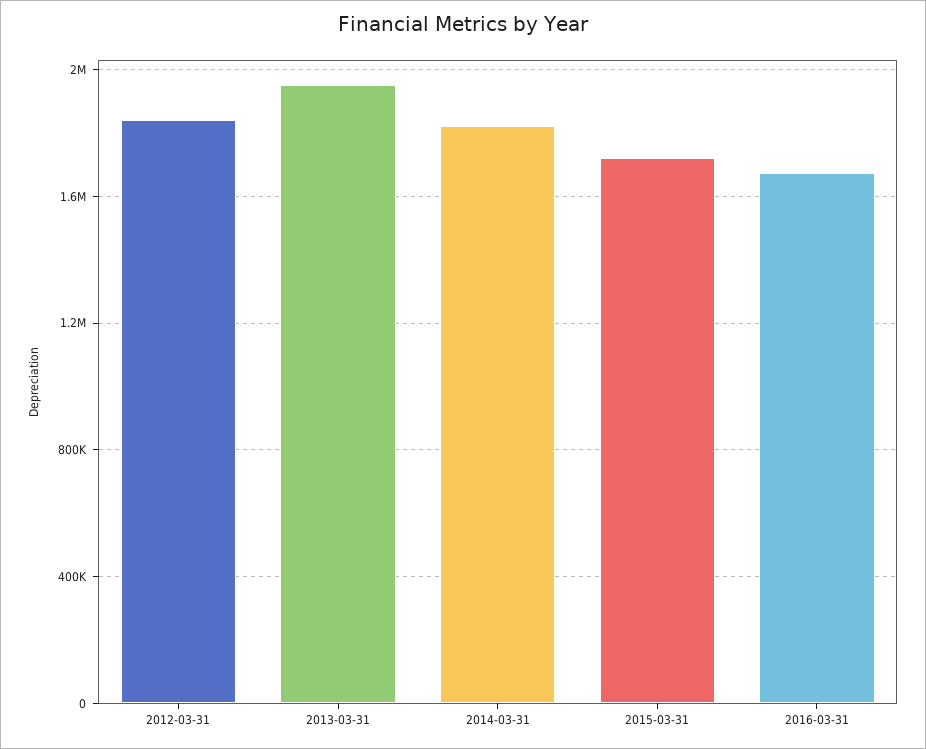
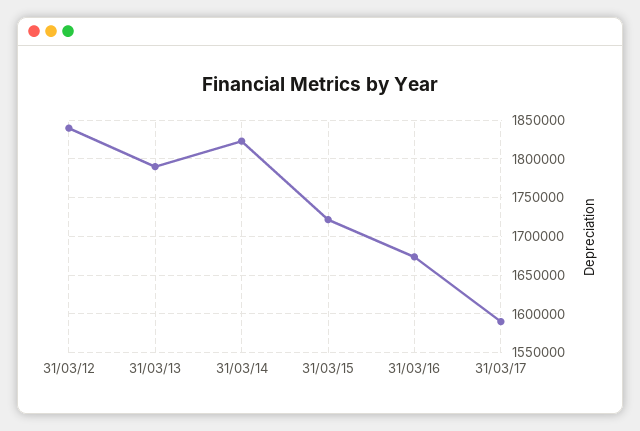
2013-03-31: 1950000 -> 1790000
31/03/17: none -> 1590000

